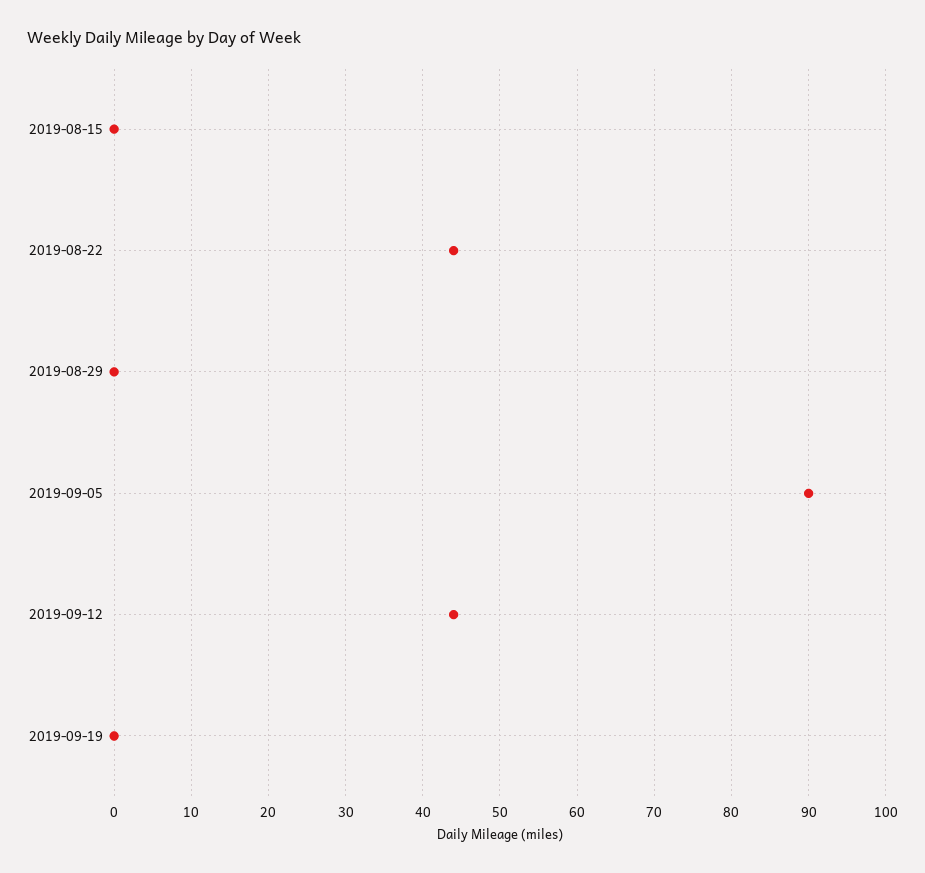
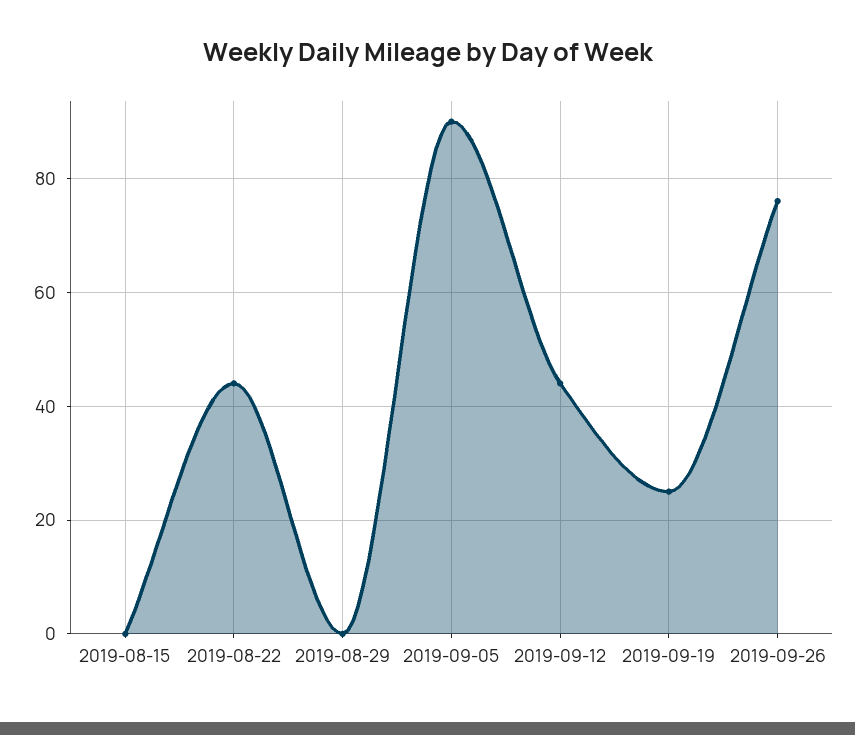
2019-09-19: 0 -> 25
2019-09-26: none -> 75

